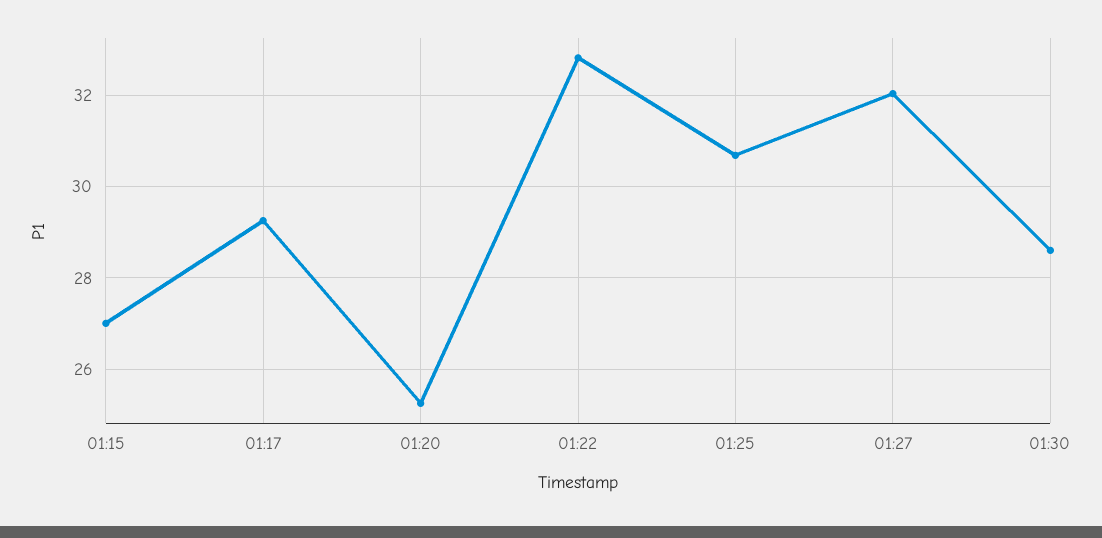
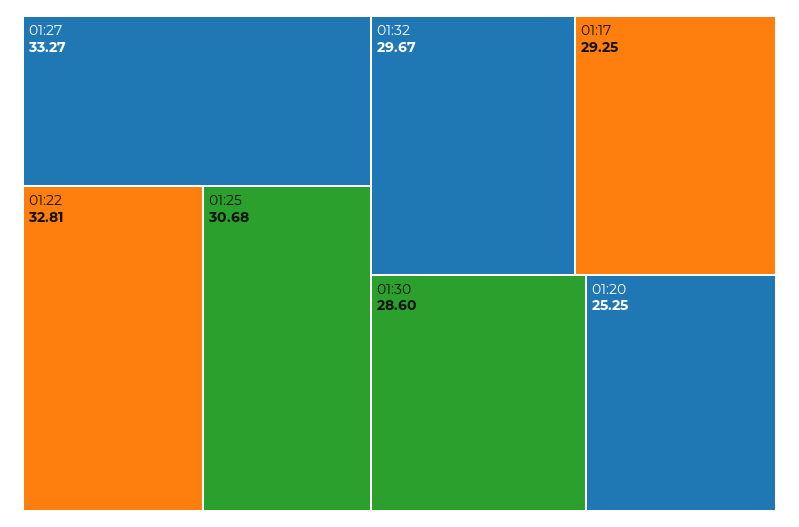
01:15: 27 -> none
01:27: 32 -> 33.27
01:32: none -> 29.67

